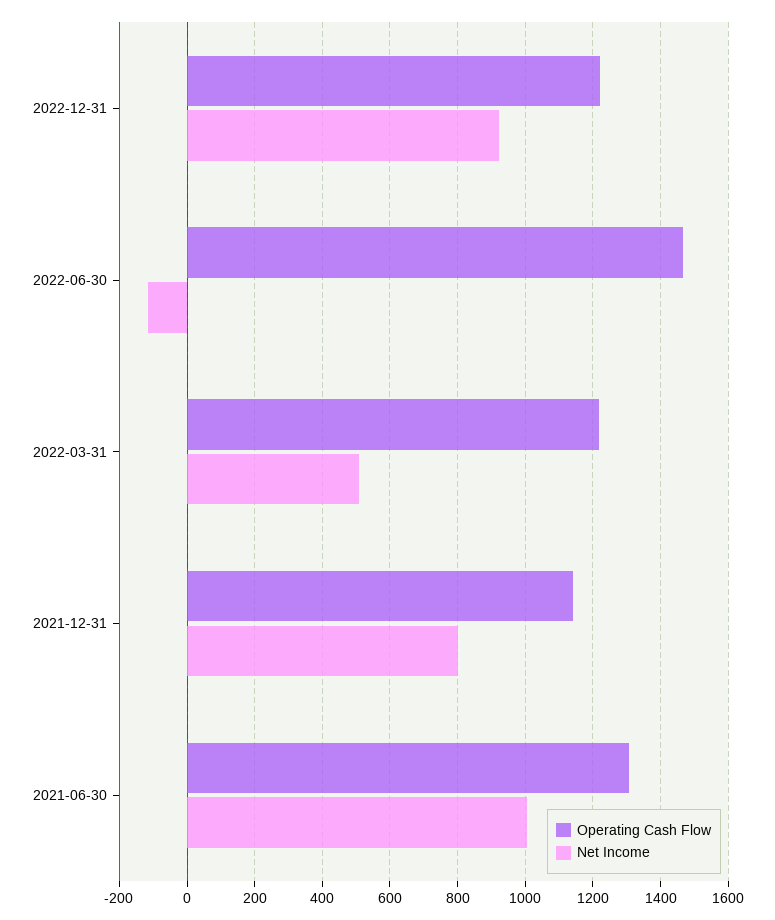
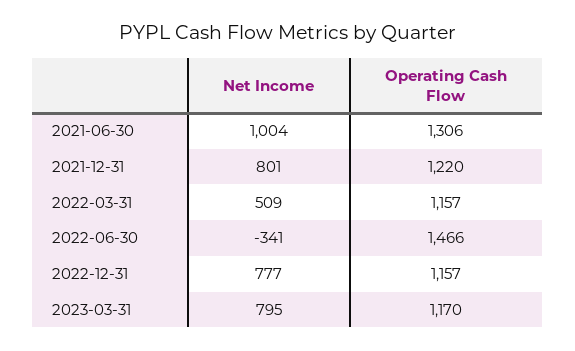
Operating Cash Flow, 2022-12-31: 1220 -> 1157
Net Income, 2022-12-31: 920 -> 777
Net Income, 2022-06-30: -120 -> -341
Operating Cash Flow, 2022-03-31: 1220 -> 1157
Operating Cash Flow, 2021-12-31: 1140 -> 1220
Net Income, 2023-03-31: none -> 795
Operating Cash Flow, 2023-03-31: none -> 1170

